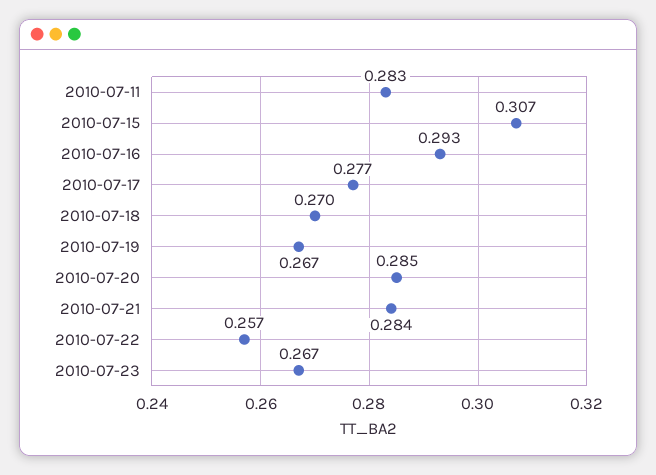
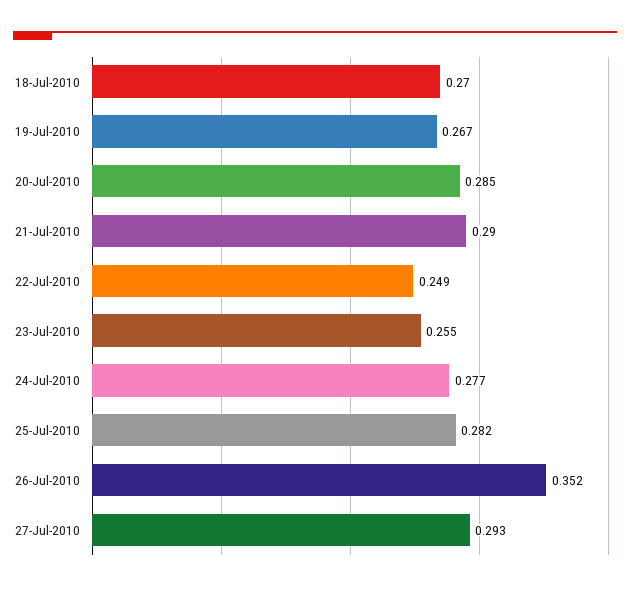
2010-07-11: 0.283 -> none
2010-07-15: 0.307 -> none
2010-07-16: 0.293 -> none
2010-07-17: 0.277 -> none
2010-07-21: 0.284 -> 0.29
2010-07-22: 0.257 -> 0.249
2010-07-23: 0.267 -> 0.255
24-Jul-2010: none -> 0.277
25-Jul-2010: none -> 0.282
26-Jul-2010: none -> 0.352
27-Jul-2010: none -> 0.293

